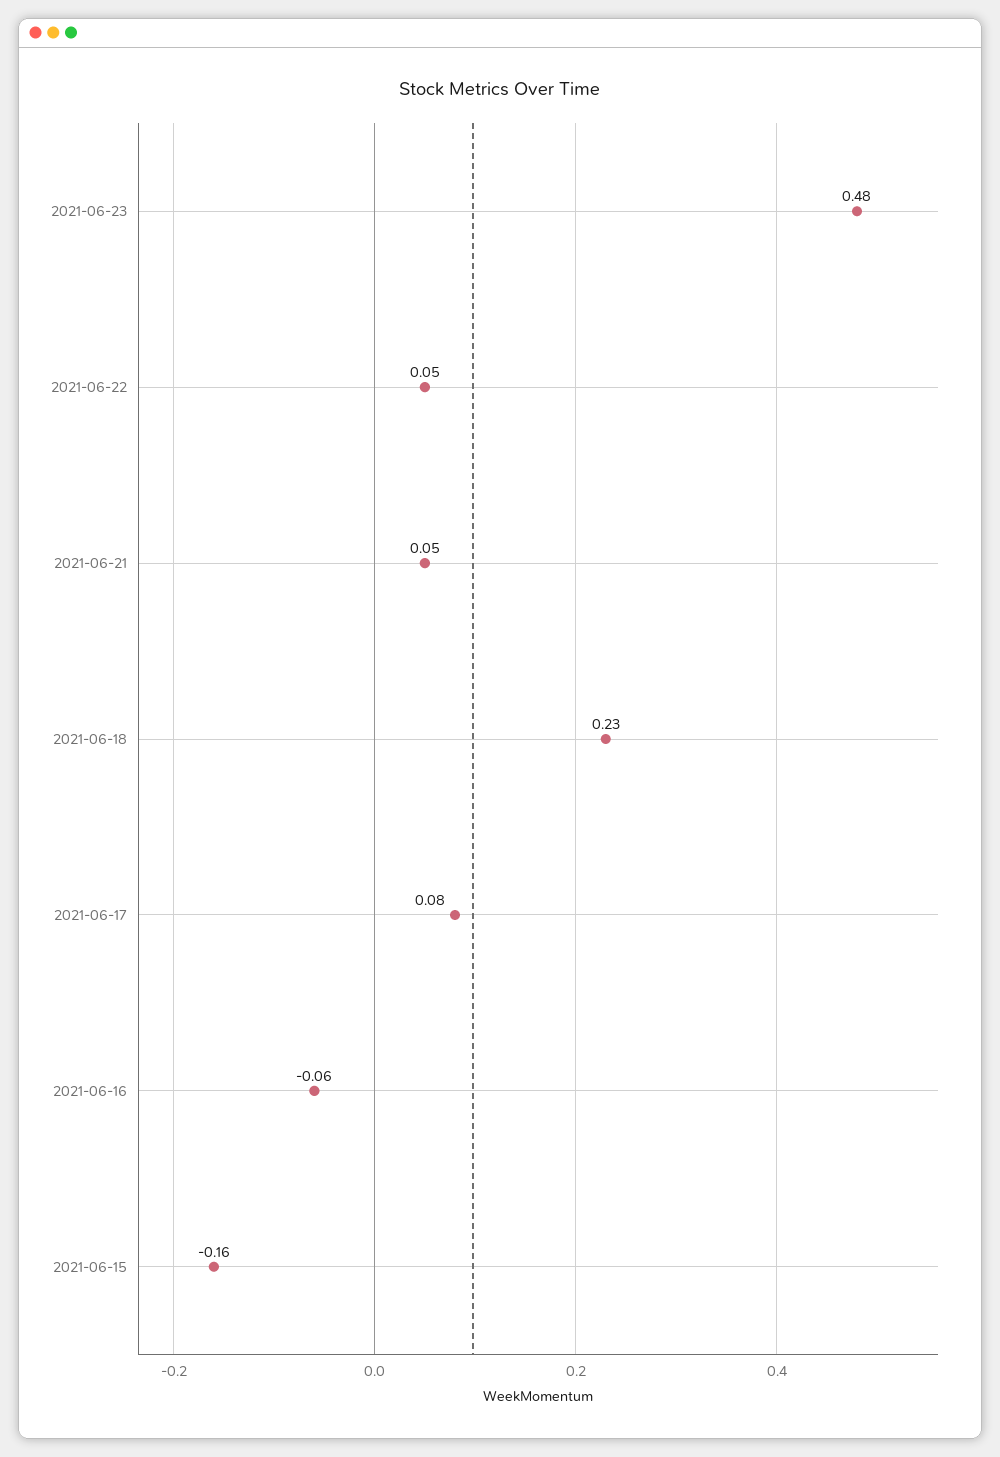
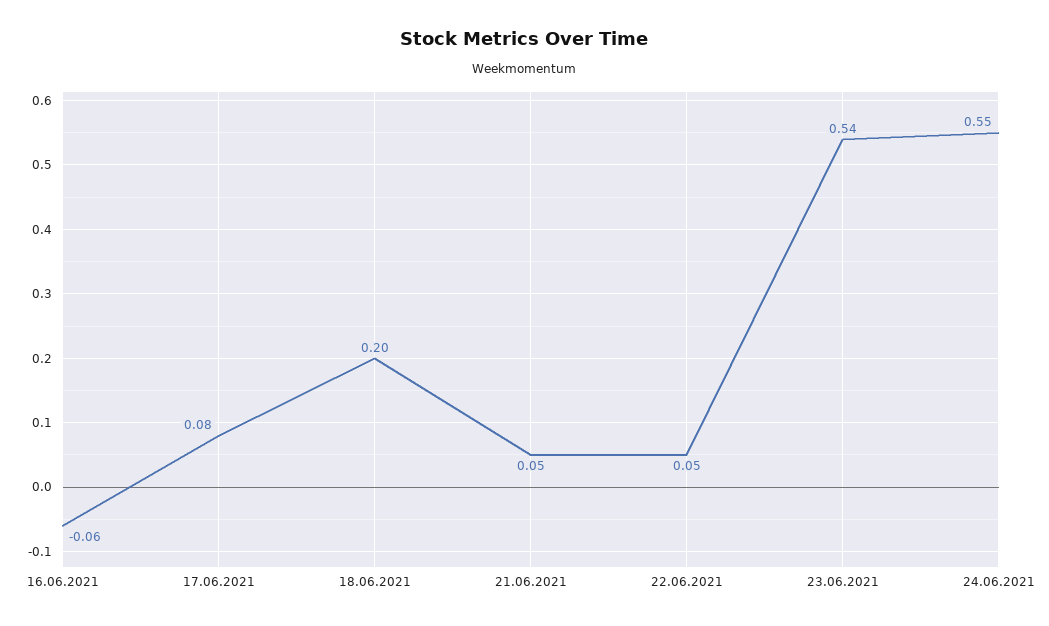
2021-06-23: 0.48 -> 0.54
2021-06-18: 0.23 -> 0.2
2021-06-15: -0.16 -> none
24.06.2021: none -> 0.55

